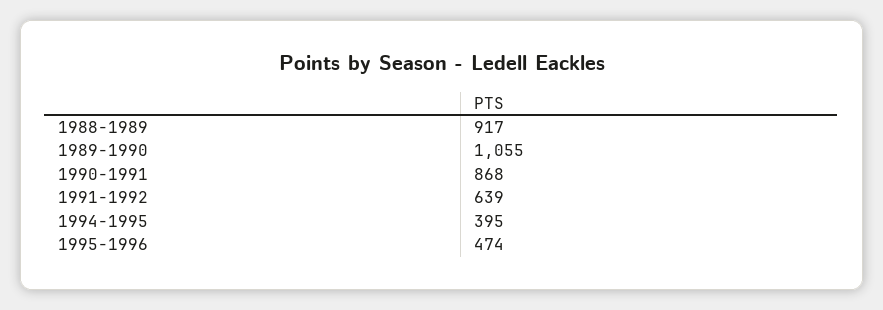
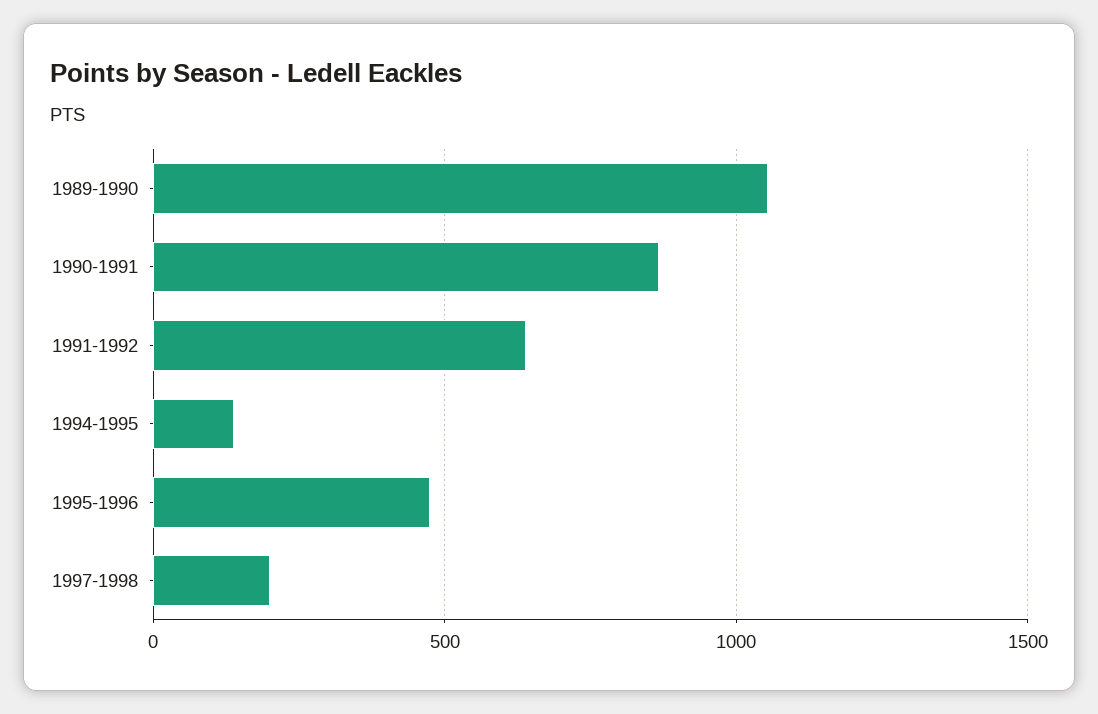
1988-1989: 917 -> none
1994-1995: 395 -> 150
1997-1998: none -> 200

